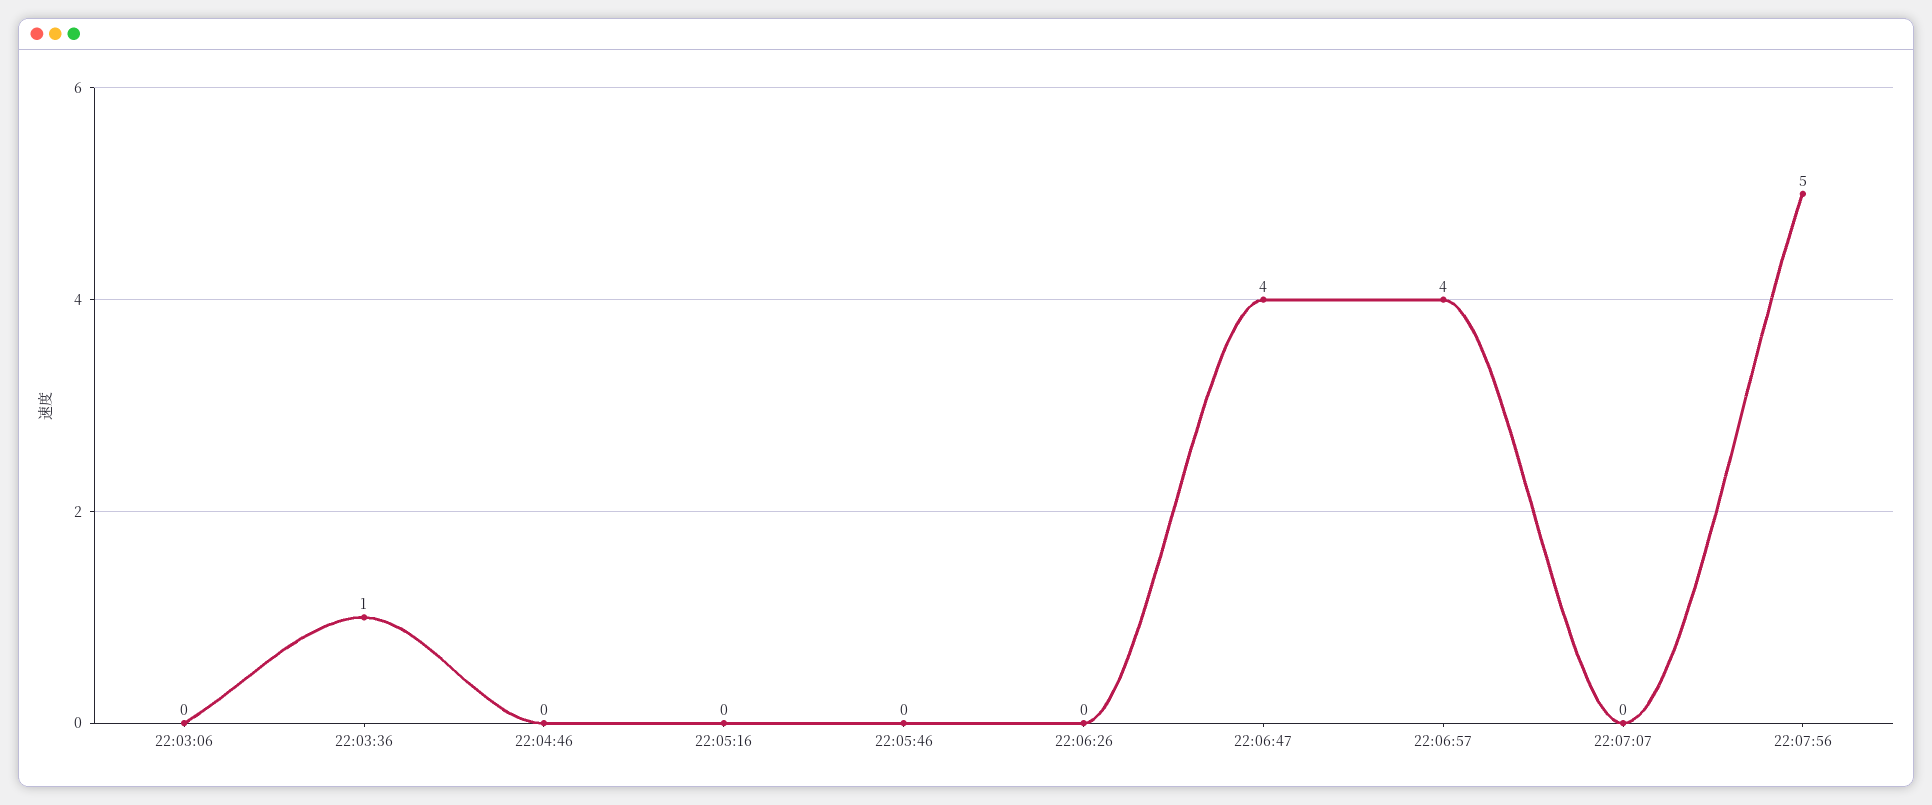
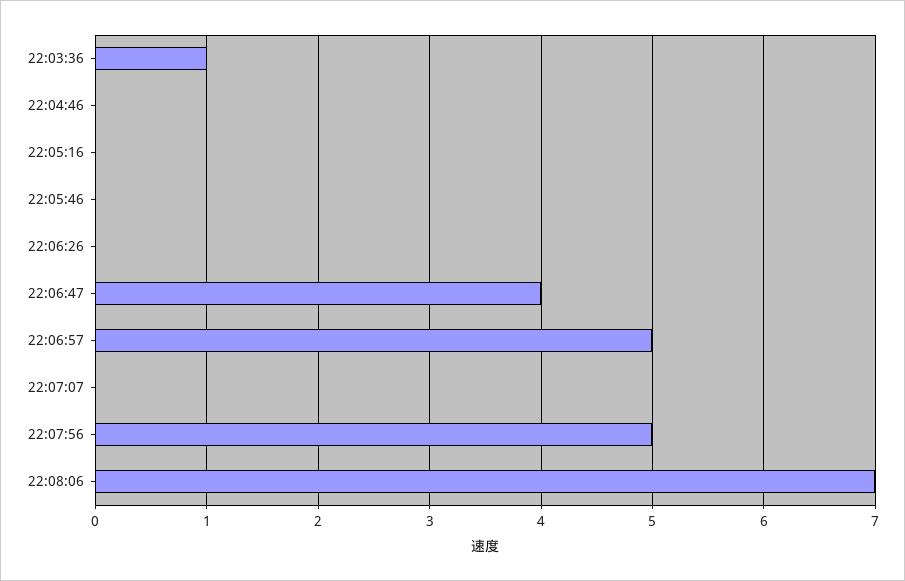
22:03:06: 0 -> none
22:06:57: 4 -> 5
22:08:06: none -> 7

